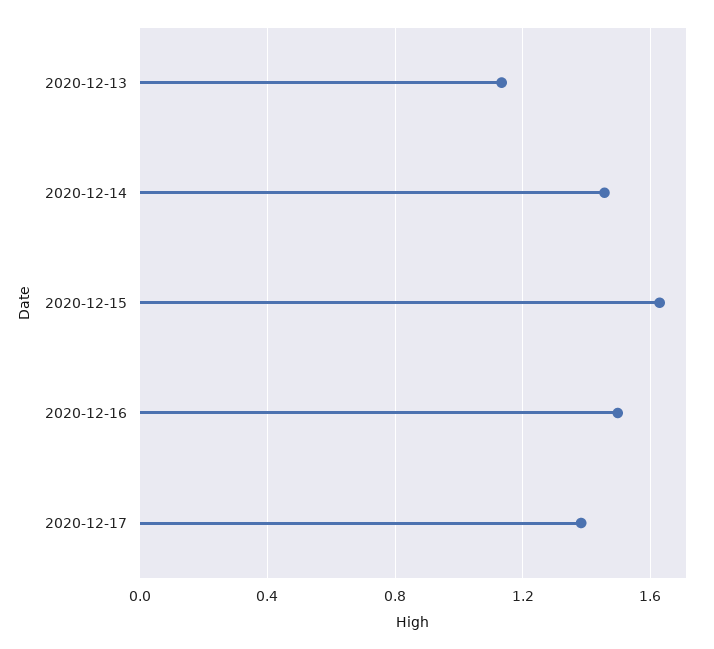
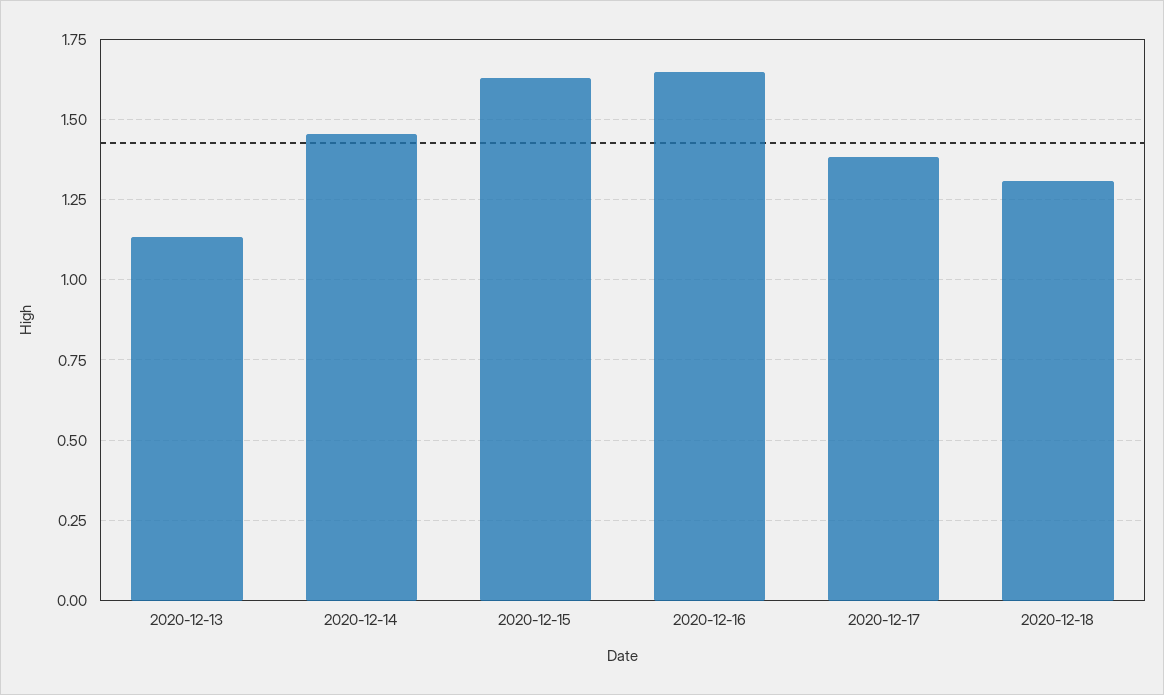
2020-12-16: 1.5 -> 1.65
2020-12-18: none -> 1.3

